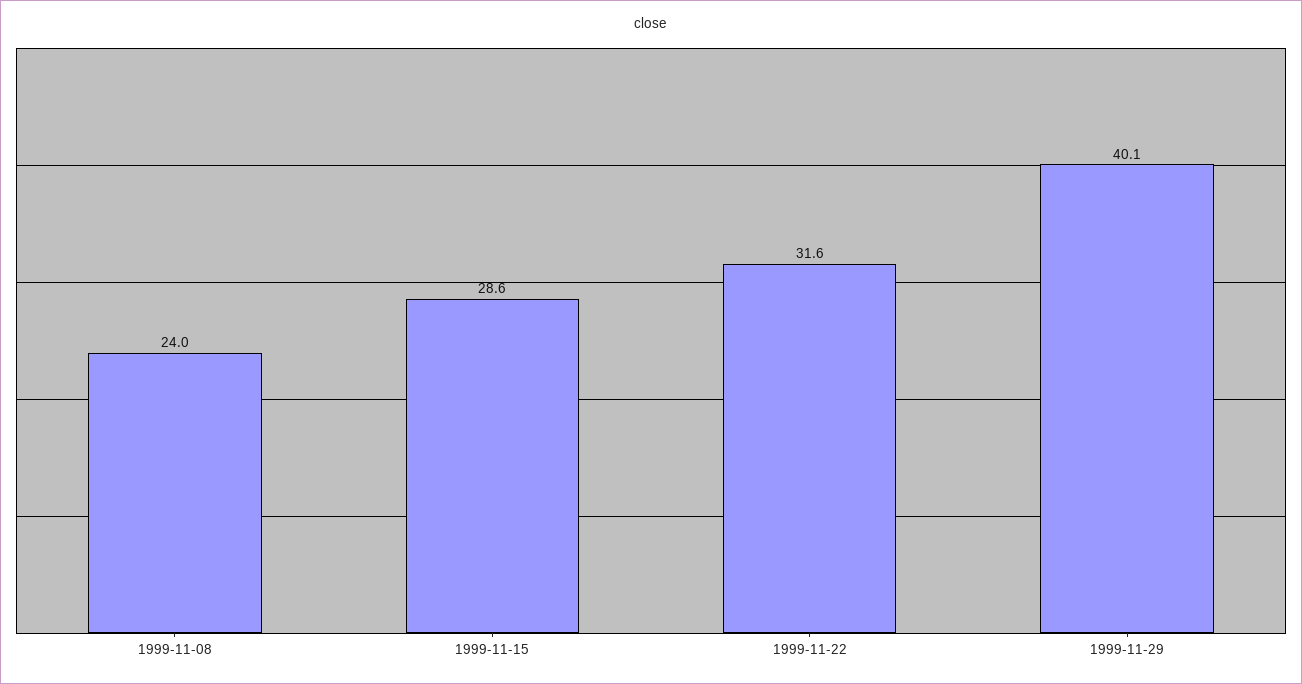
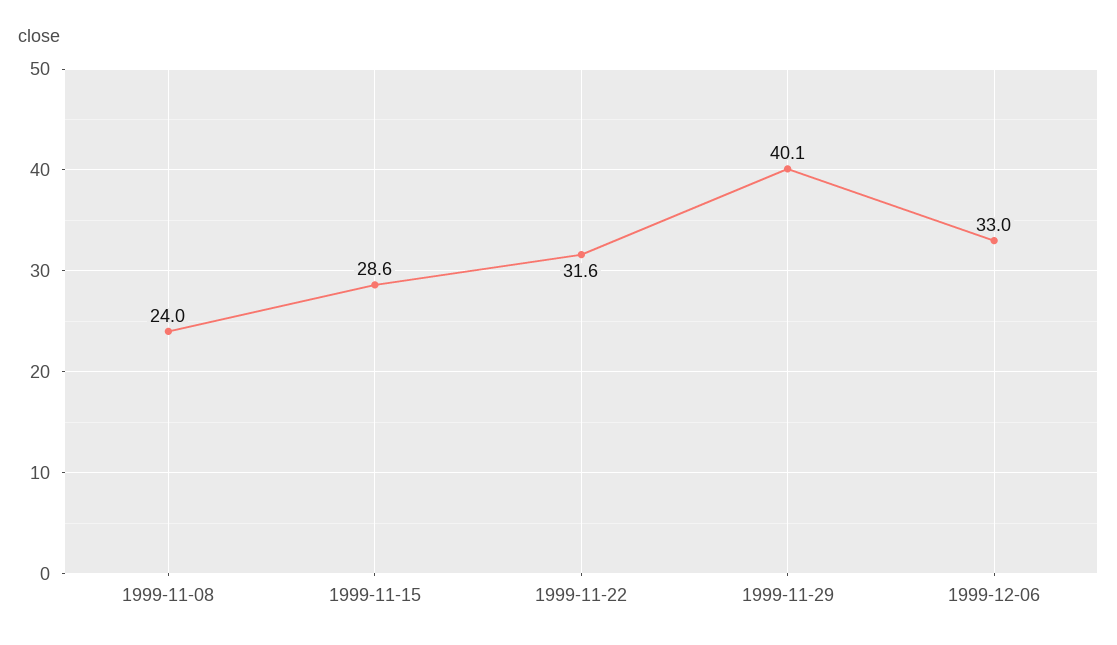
1999-12-06: none -> 33

